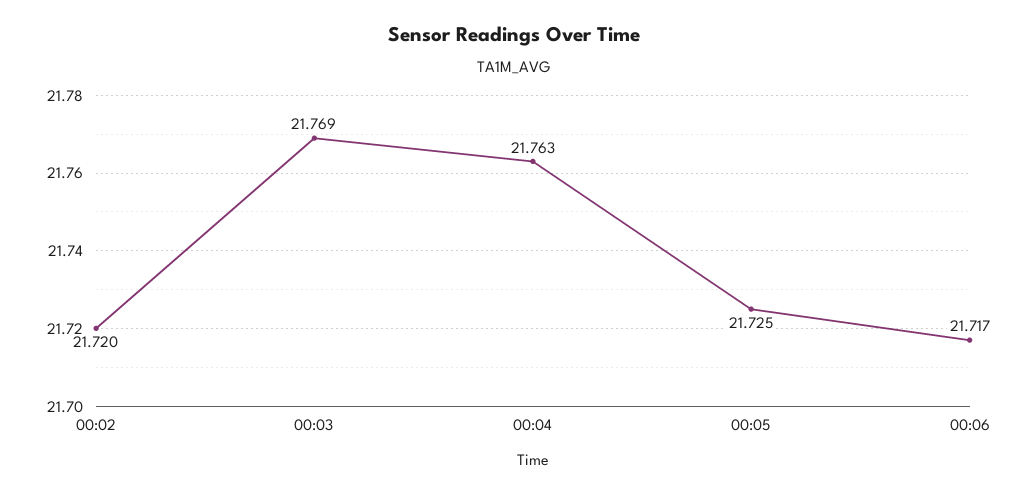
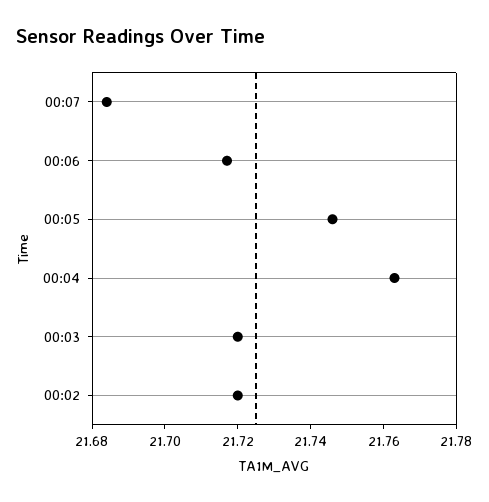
00:03: 21.769 -> 21.72
00:05: 21.725 -> 21.745
00:07: none -> 21.685

